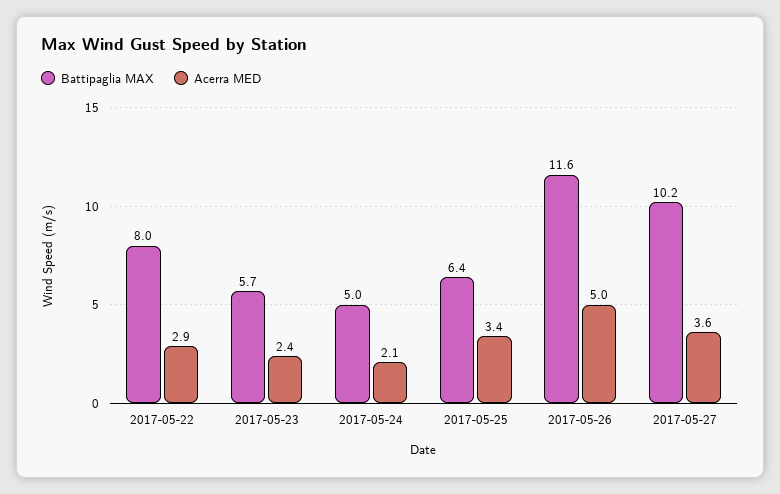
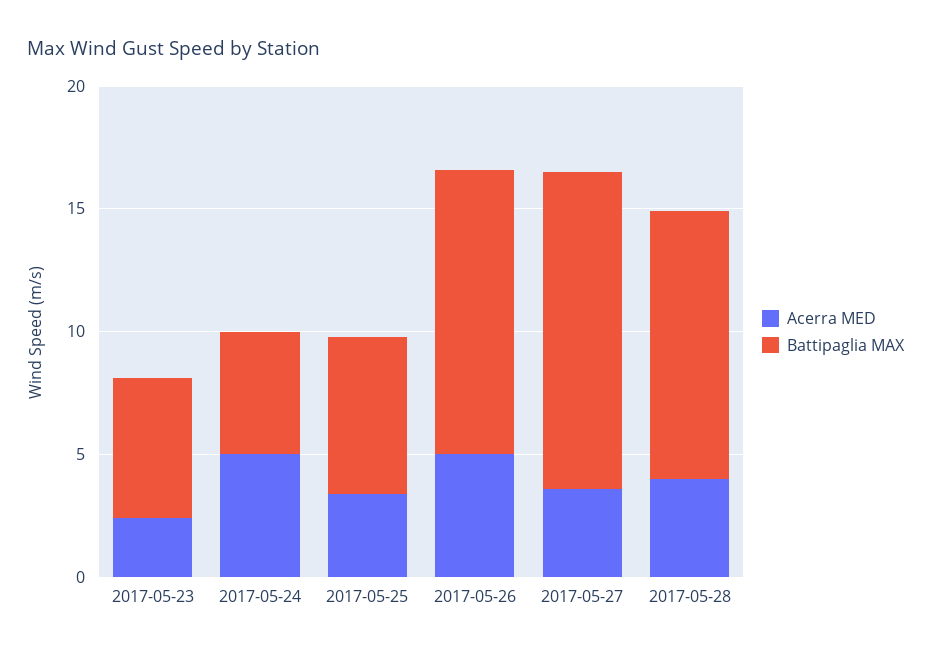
Battipaglia MAX, 2017-05-22: 8 -> none
Acerra MED, 2017-05-22: 2.9 -> none
Acerra MED, 2017-05-24: 2.1 -> 5
Battipaglia MAX, 2017-05-27: 10.2 -> 13
Acerra MED, 2017-05-28: none -> 4
Battipaglia MAX, 2017-05-28: none -> 11

